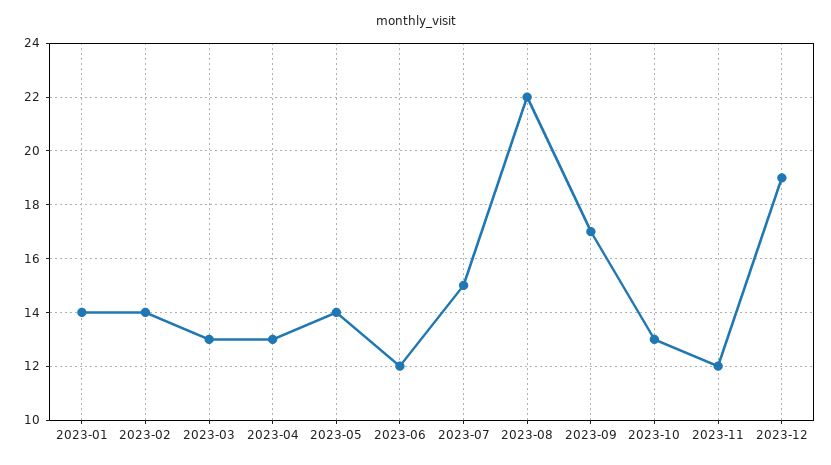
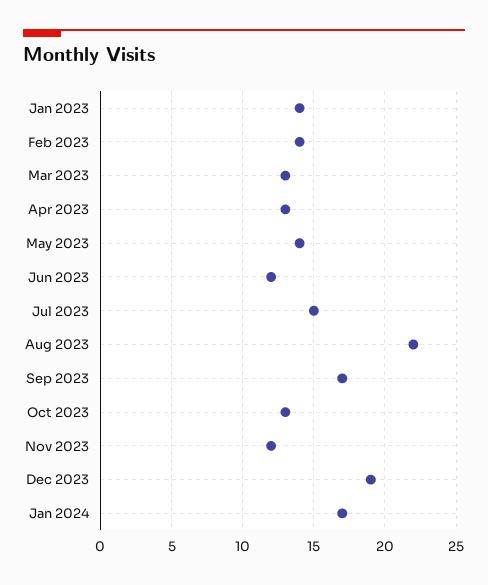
Jan 2024: none -> 17

